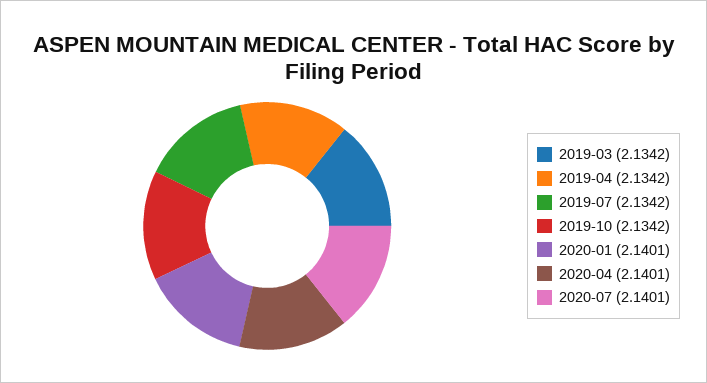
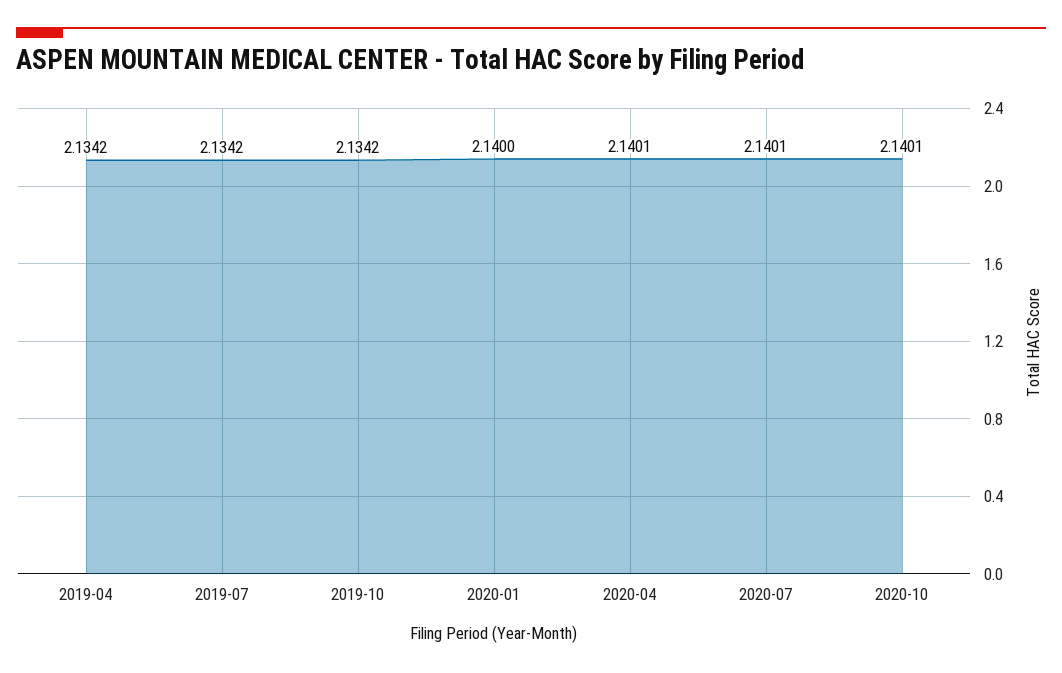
2019-03: 2.1342 -> none
2020-01: 2.1401 -> 2.14
2020-10: none -> 2.1401

